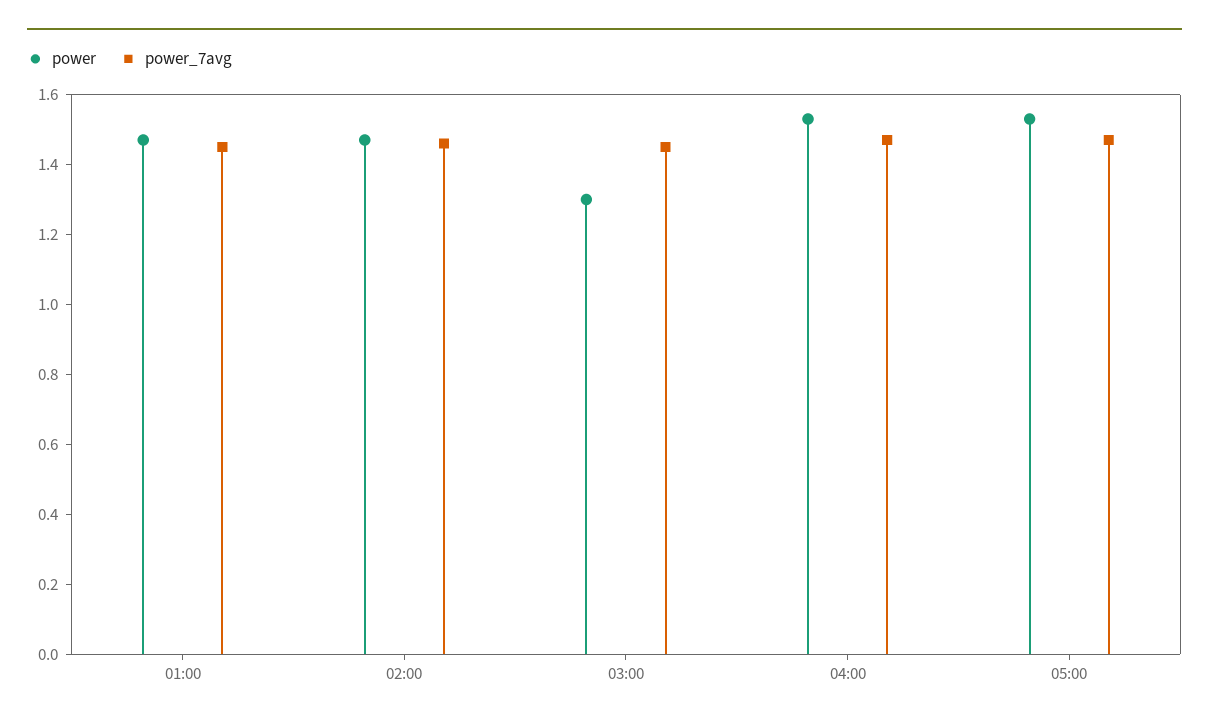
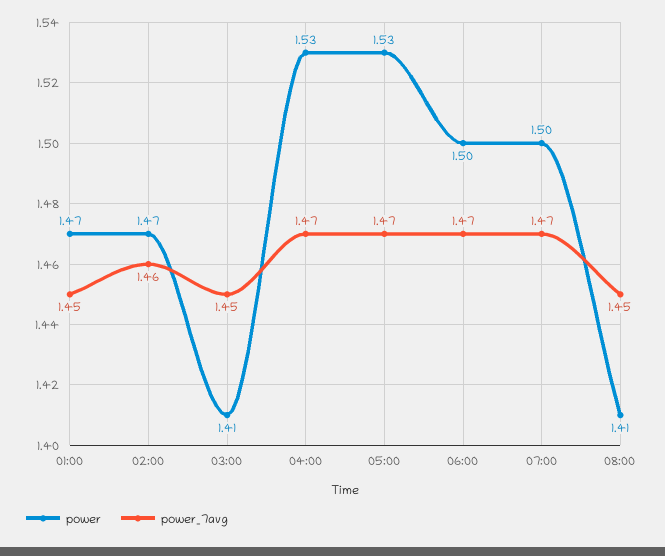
power, 03:00: 1.3 -> 1.41
power, 06:00: none -> 1.5
power_7avg, 06:00: none -> 1.47
power, 07:00: none -> 1.5
power_7avg, 07:00: none -> 1.47
power, 08:00: none -> 1.41
power_7avg, 08:00: none -> 1.45

